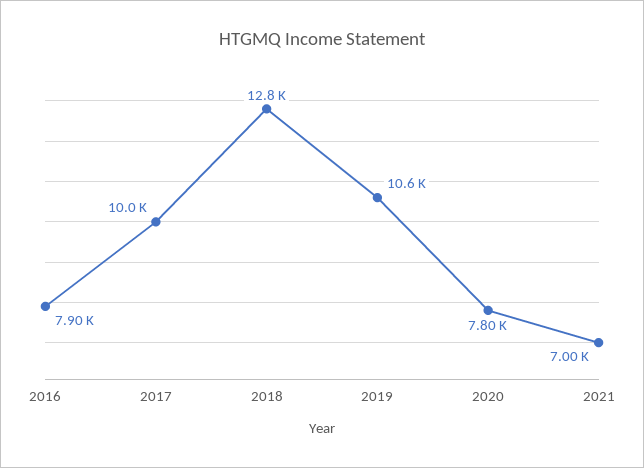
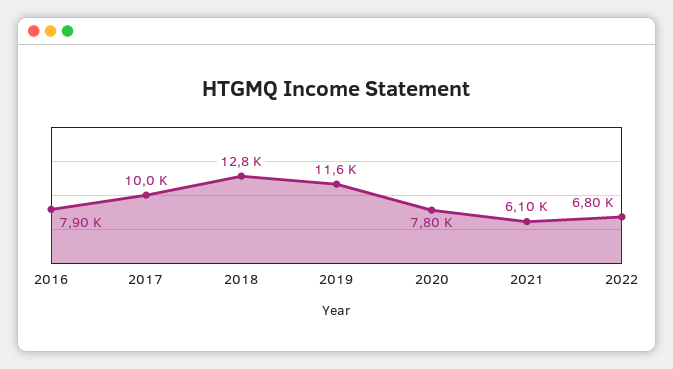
2019: 10600 -> 11600
2021: 7000 -> 6100
2022: none -> 6800

